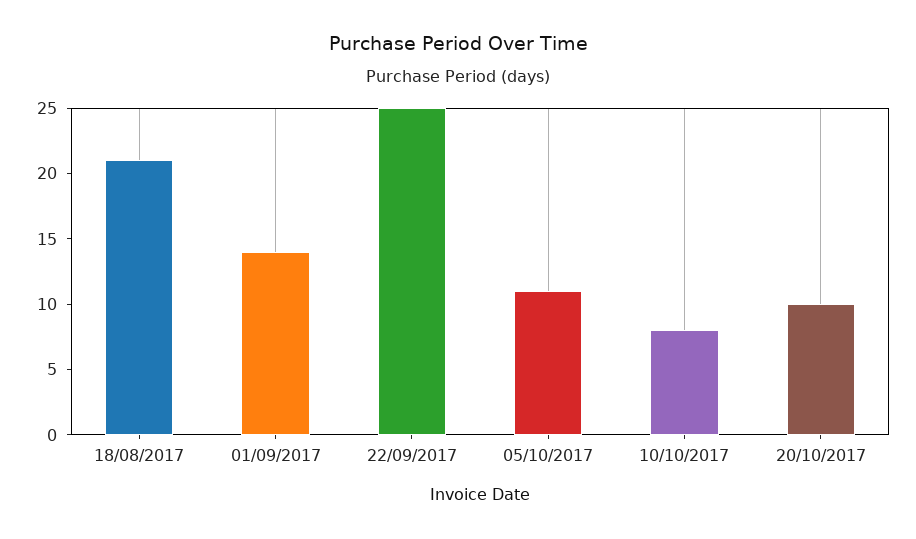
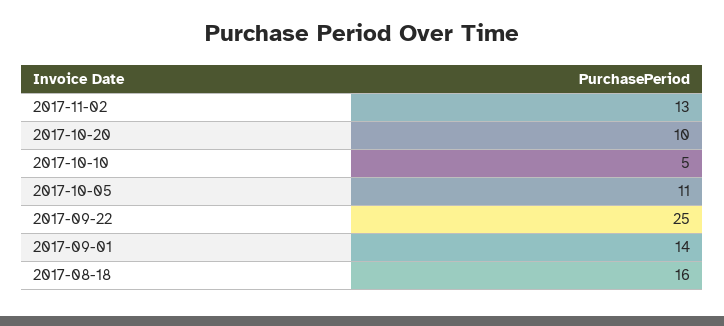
18/08/2017: 21 -> 16
10/10/2017: 8 -> 5
2017-11-02: none -> 13

